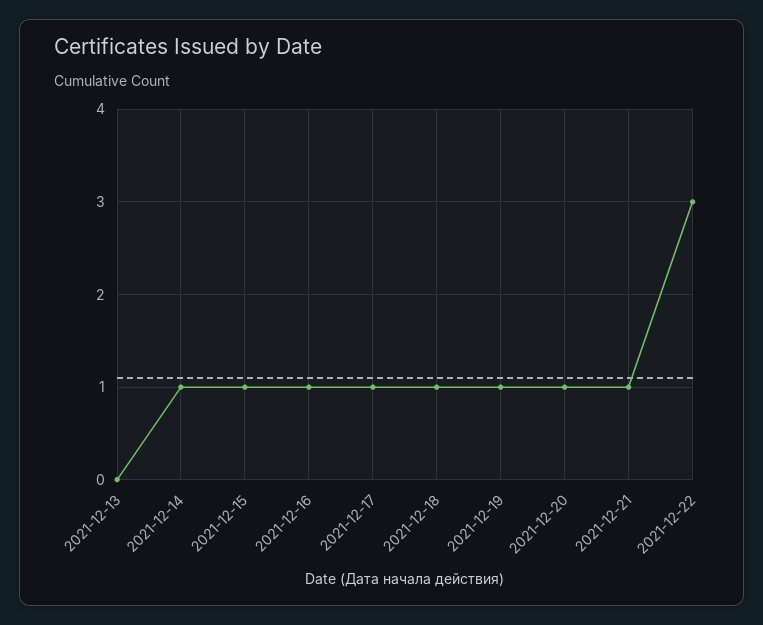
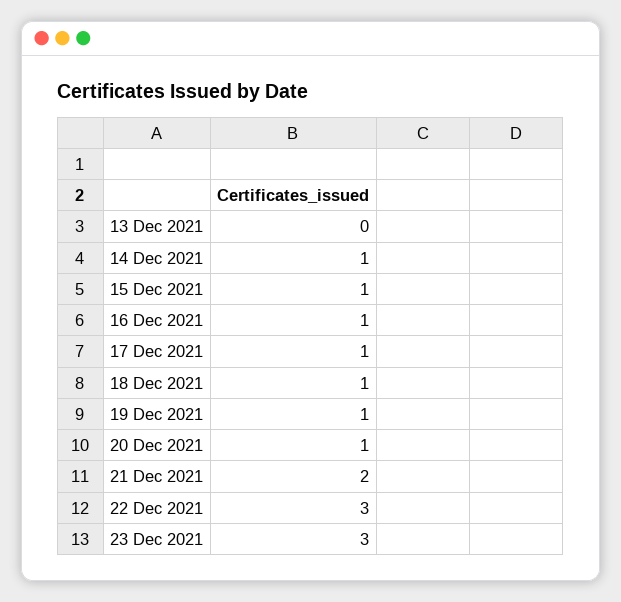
2021-12-21: 1 -> 2
23 Dec 2021: none -> 3

